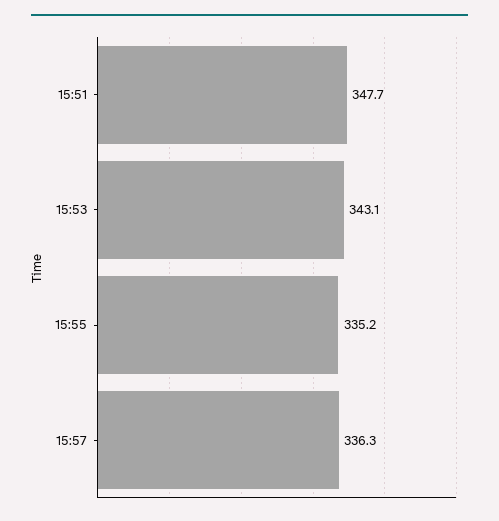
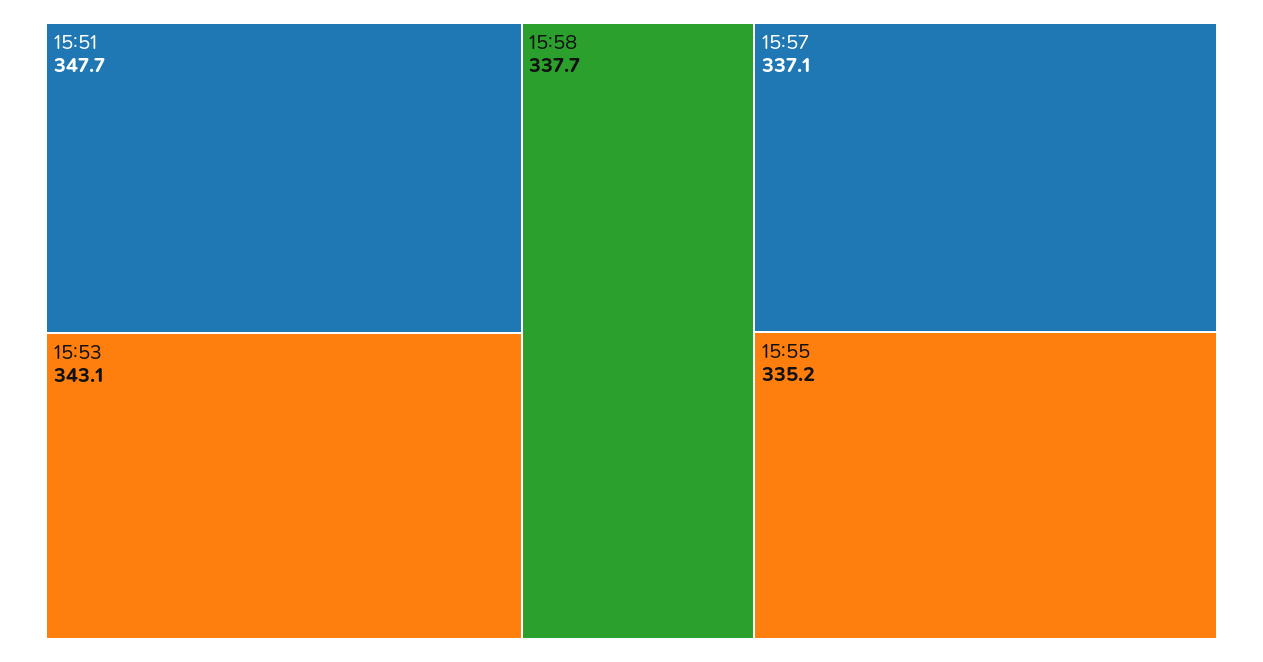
15:57: 336.3 -> 337.1
15:58: none -> 337.7

